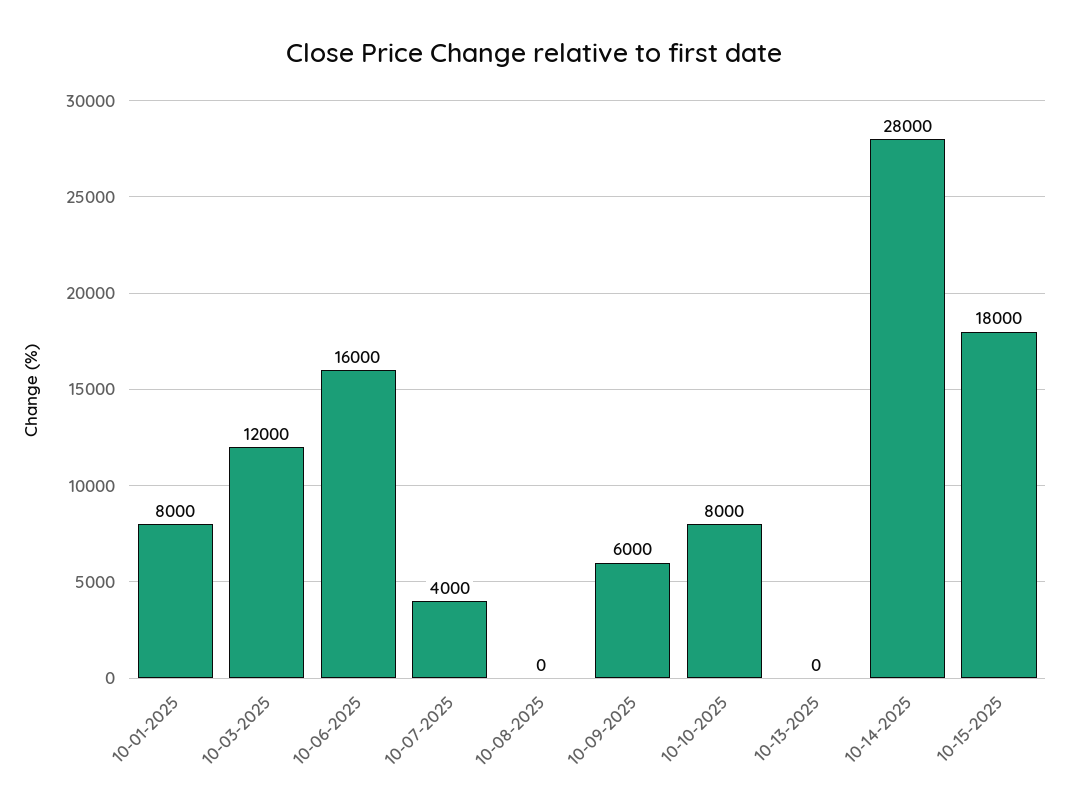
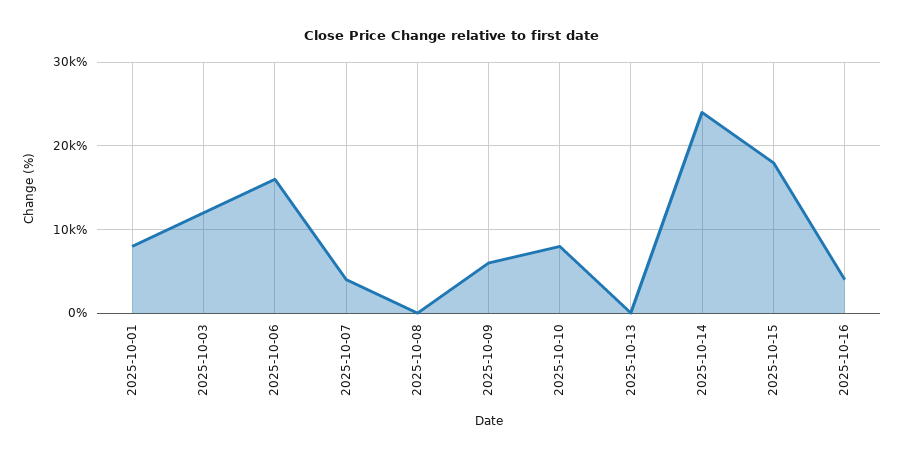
10-14-2025: 28000 -> 24000
2025-10-16: none -> 4000

